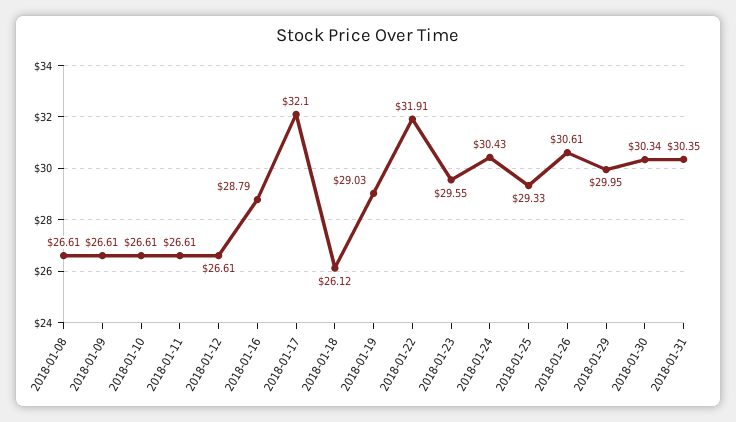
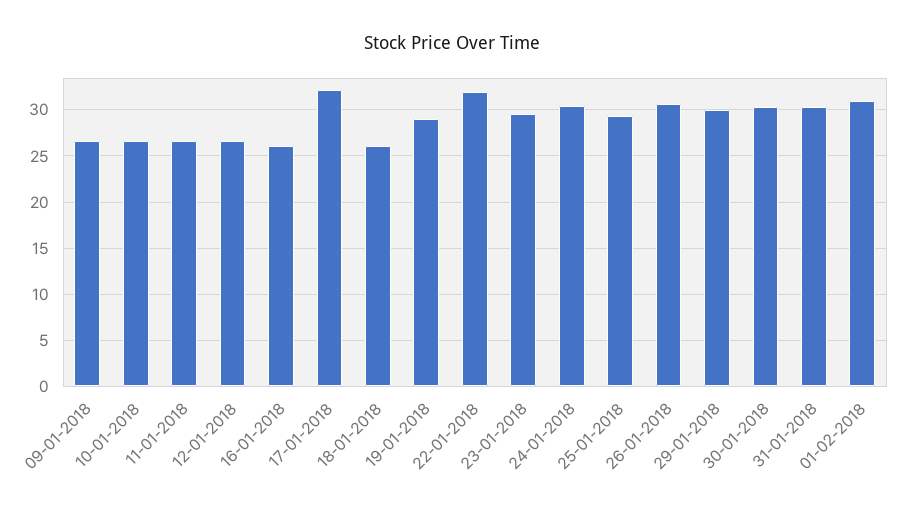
2018-01-08: 26.61 -> none
2018-01-16: 28.79 -> 26
01-02-2018: none -> 31

